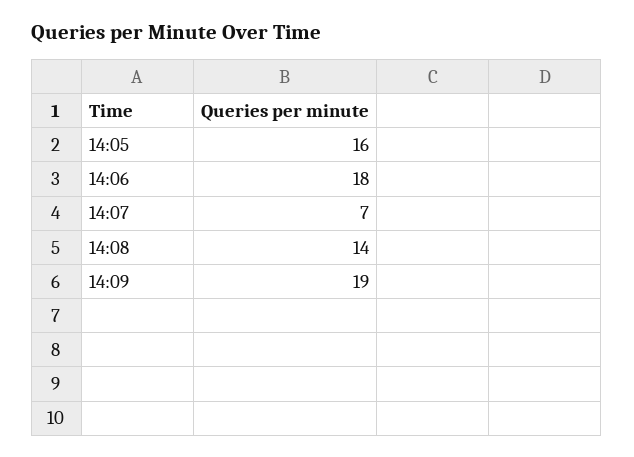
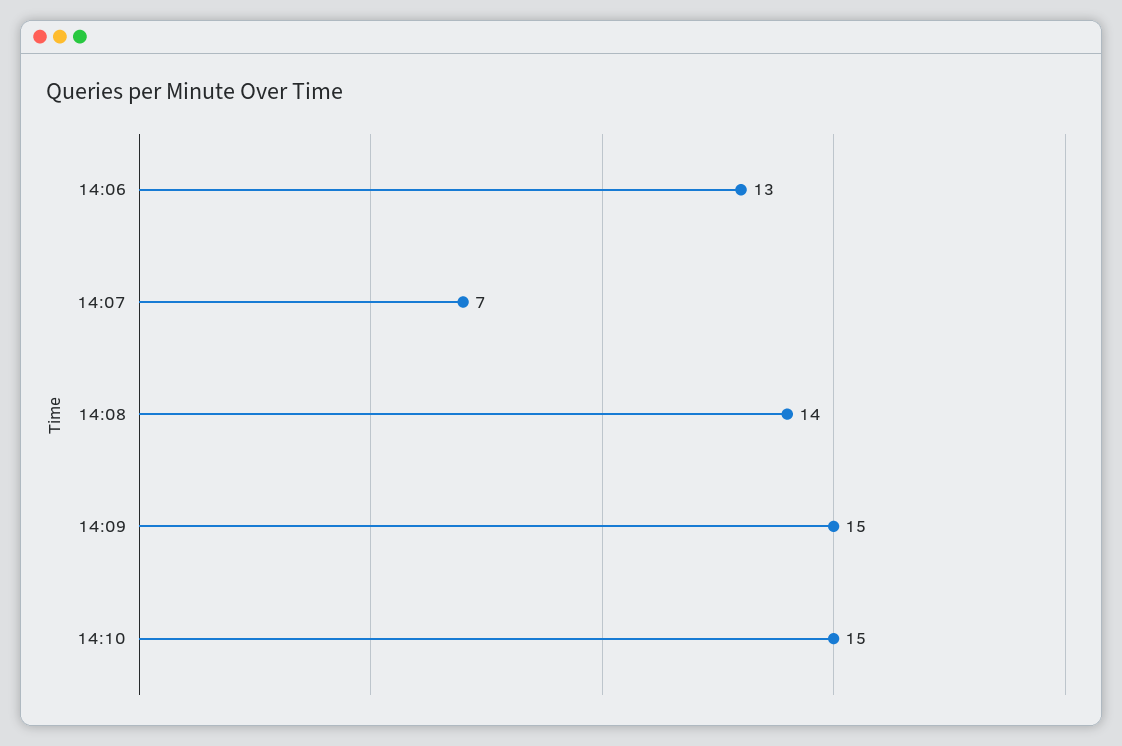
14:05: 16 -> none
14:06: 18 -> 13
14:09: 19 -> 15
14:10: none -> 15

